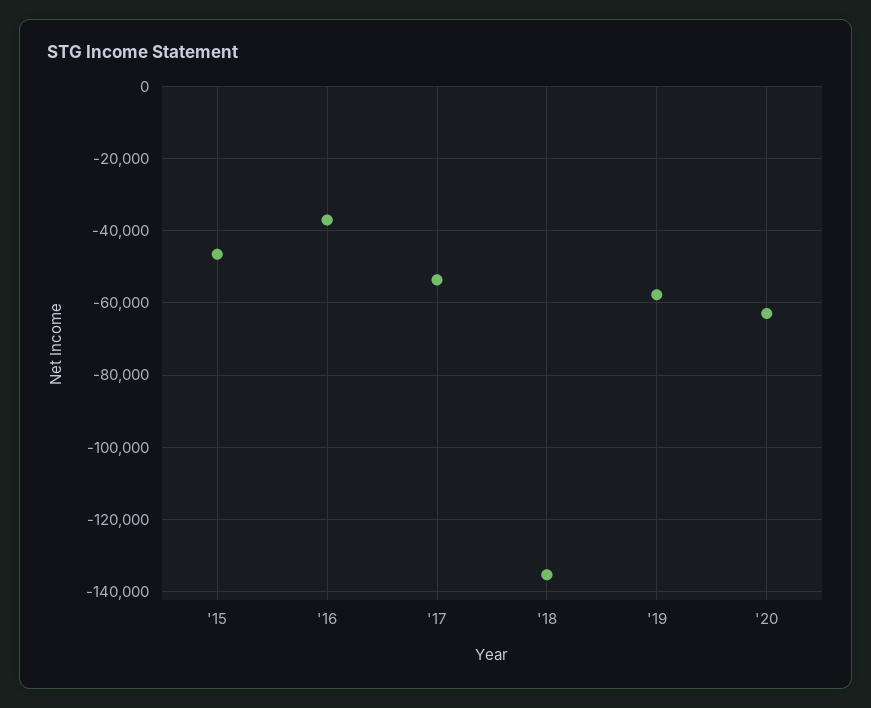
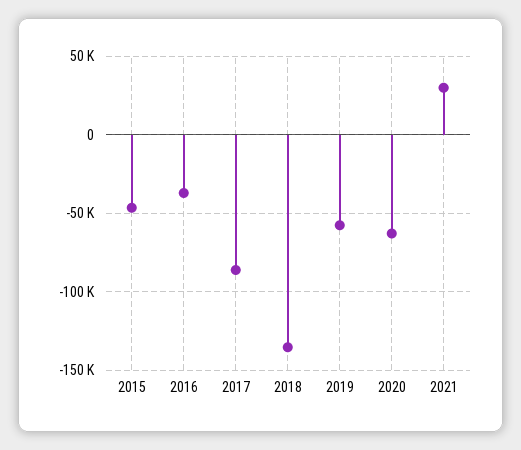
'17: -54000 -> -85000
2021: none -> 30000

